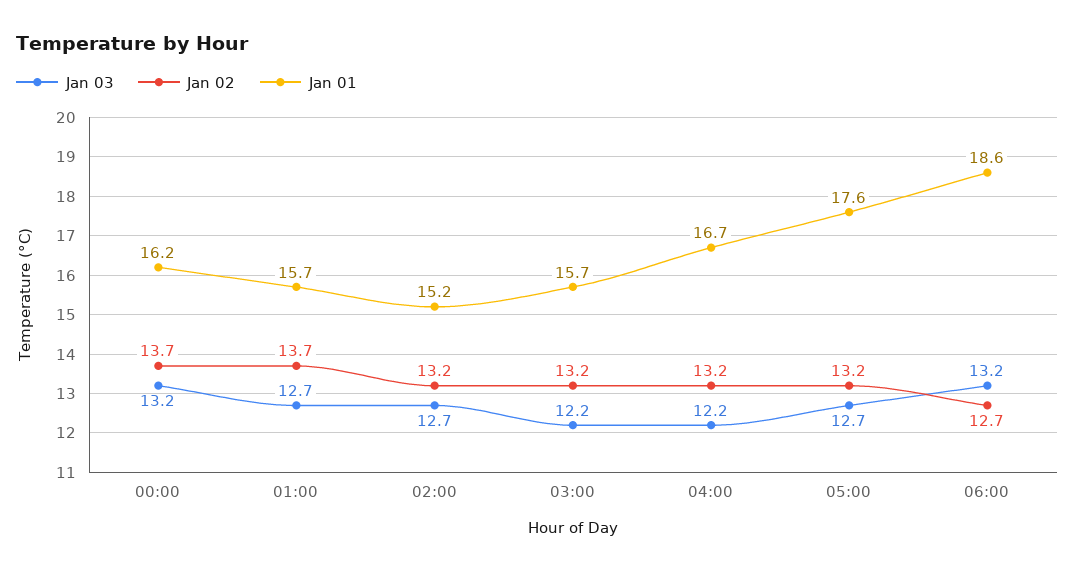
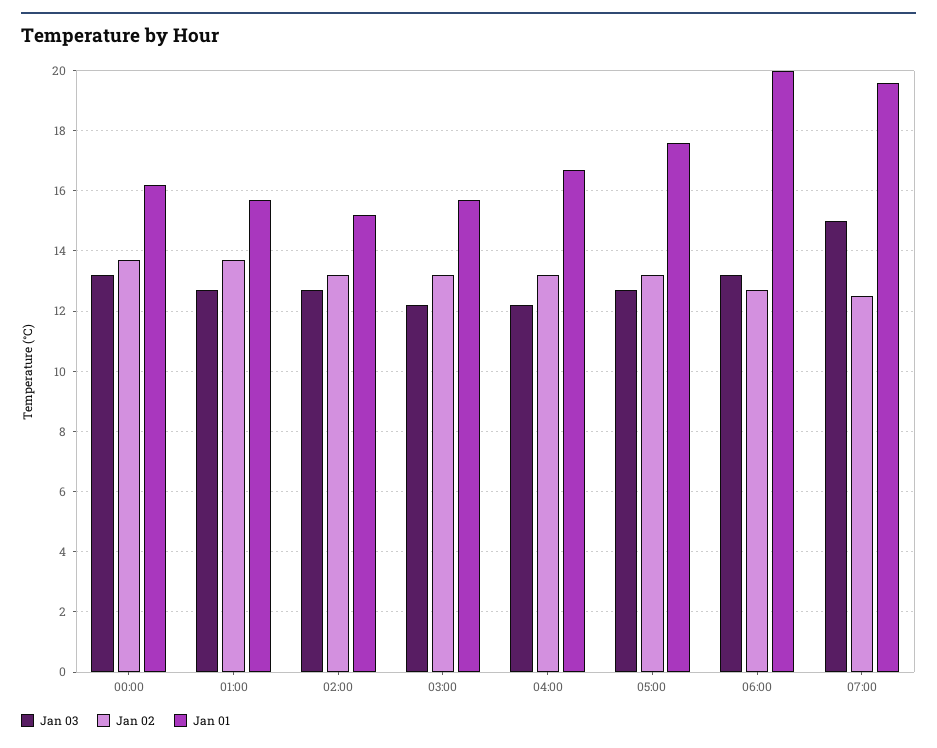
Jan 01, 06:00: 18.6 -> 20
Jan 03, 07:00: none -> 15
Jan 02, 07:00: none -> 12.5
Jan 01, 07:00: none -> 19.5

